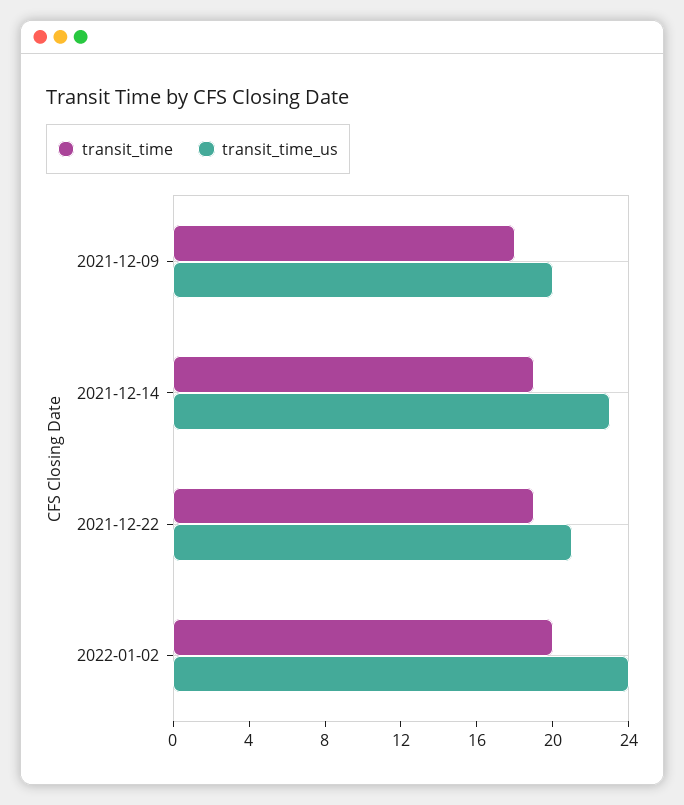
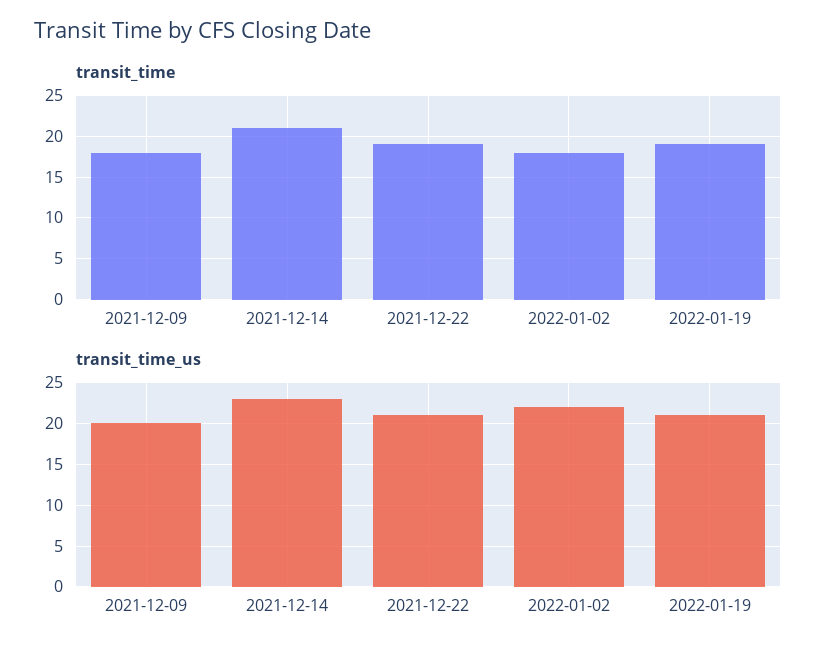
transit_time, 2021-12-14: 19 -> 21
transit_time, 2022-01-02: 20 -> 18
transit_time_us, 2022-01-02: 24 -> 22
transit_time, 2022-01-19: none -> 19
transit_time_us, 2022-01-19: none -> 21

